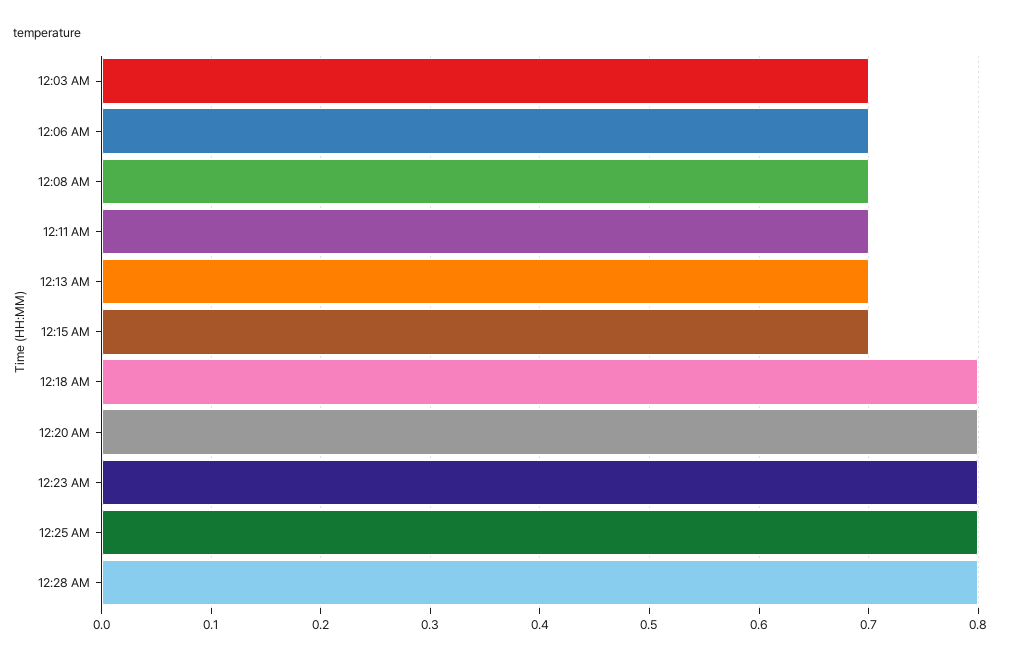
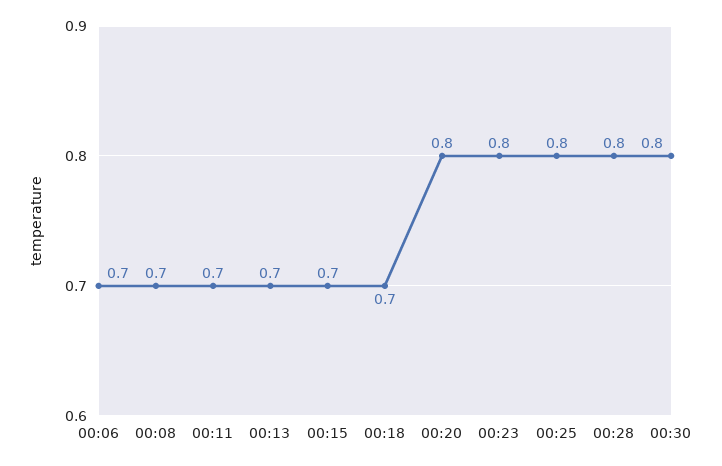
12:03 AM: 0.7 -> none
12:18 AM: 0.8 -> 0.7
00:30: none -> 0.8

